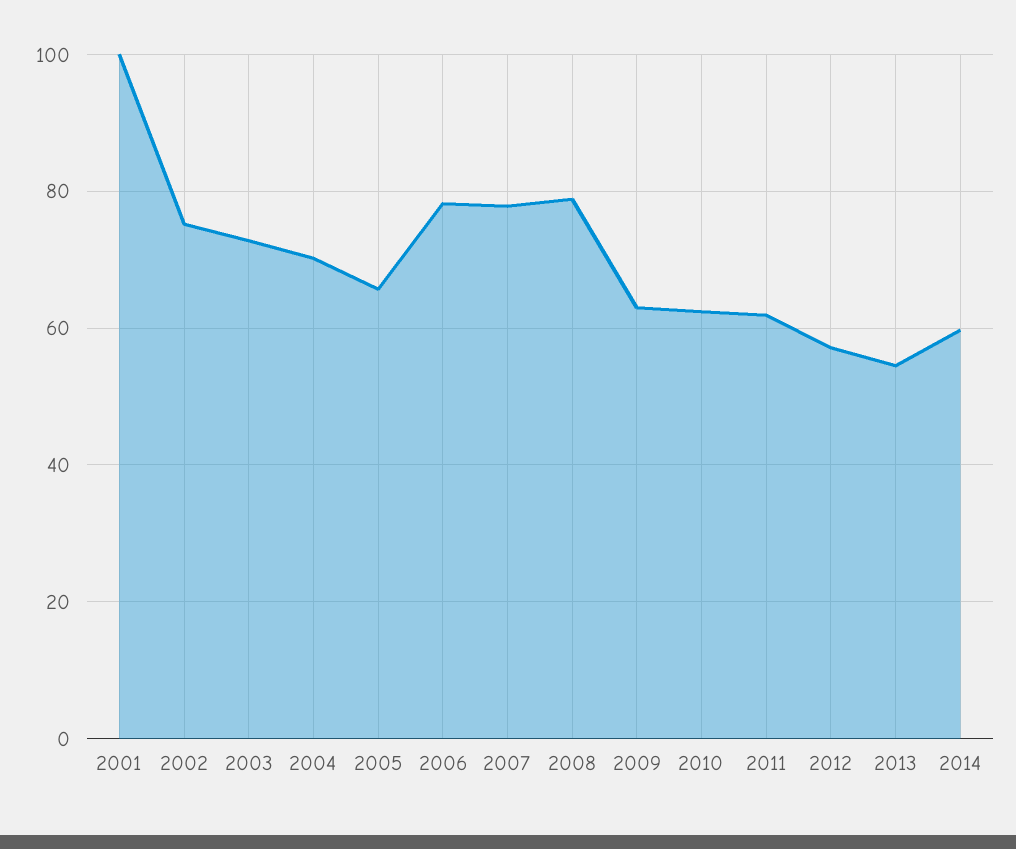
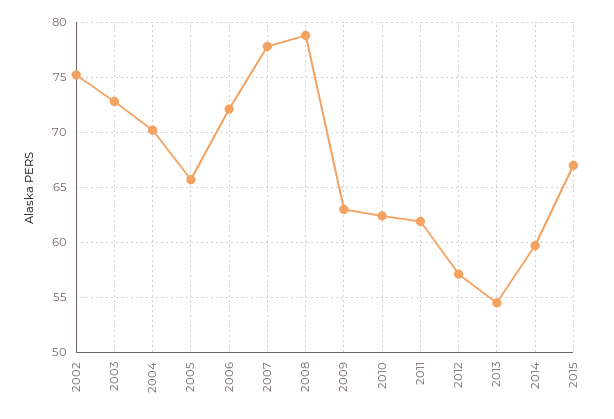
2001: 100 -> none
2006: 78 -> 72
2015: none -> 67

